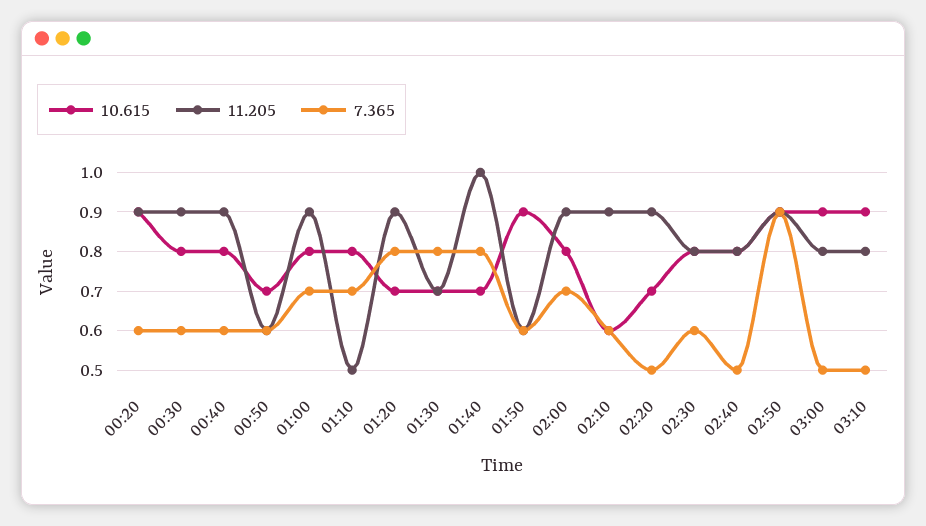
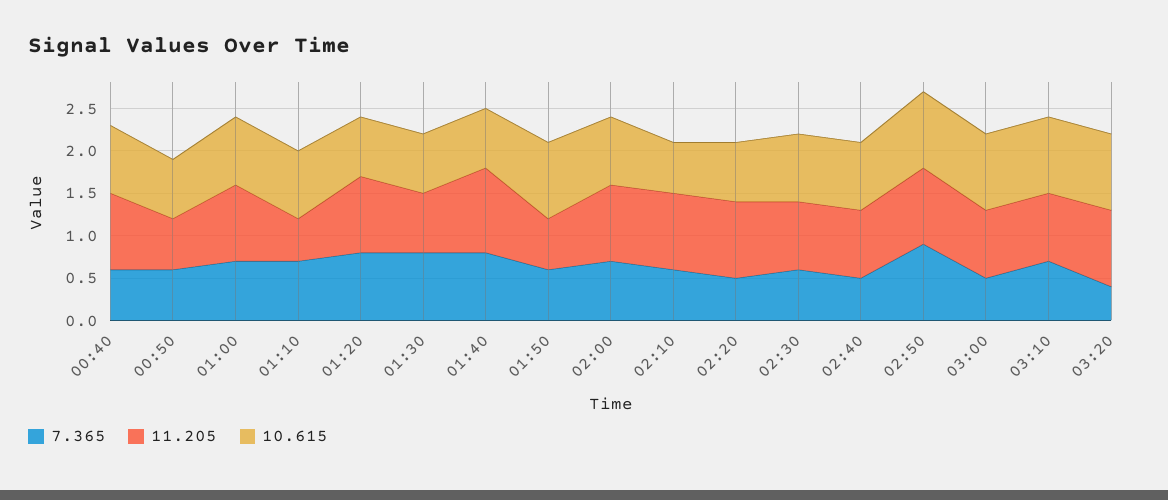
10.615, 00:20: 0.9 -> none
11.205, 00:20: 0.9 -> none
7.365, 00:20: 0.6 -> none
10.615, 00:30: 0.8 -> none
11.205, 00:30: 0.9 -> none
7.365, 00:30: 0.6 -> none
7.365, 03:10: 0.5 -> 0.7
7.365, 03:20: none -> 0.4
11.205, 03:20: none -> 0.9
10.615, 03:20: none -> 0.9

